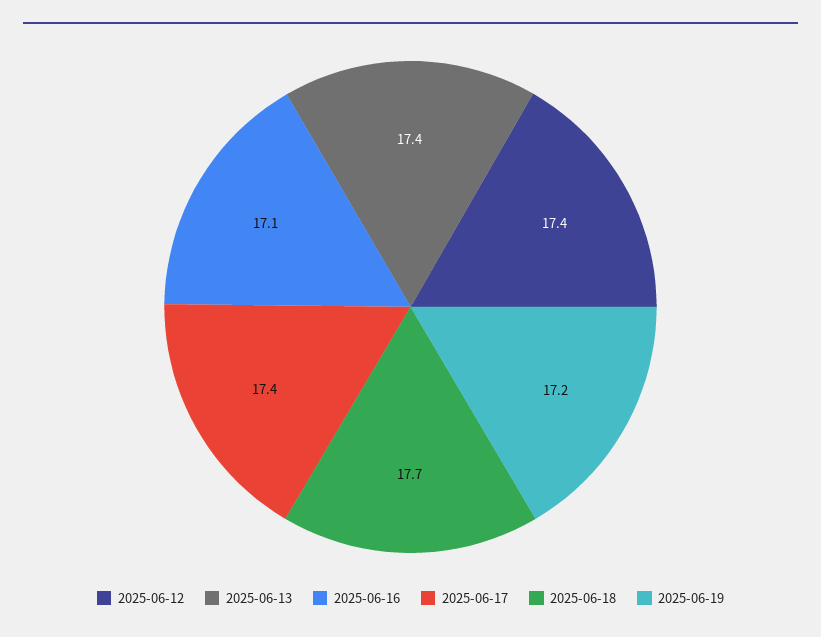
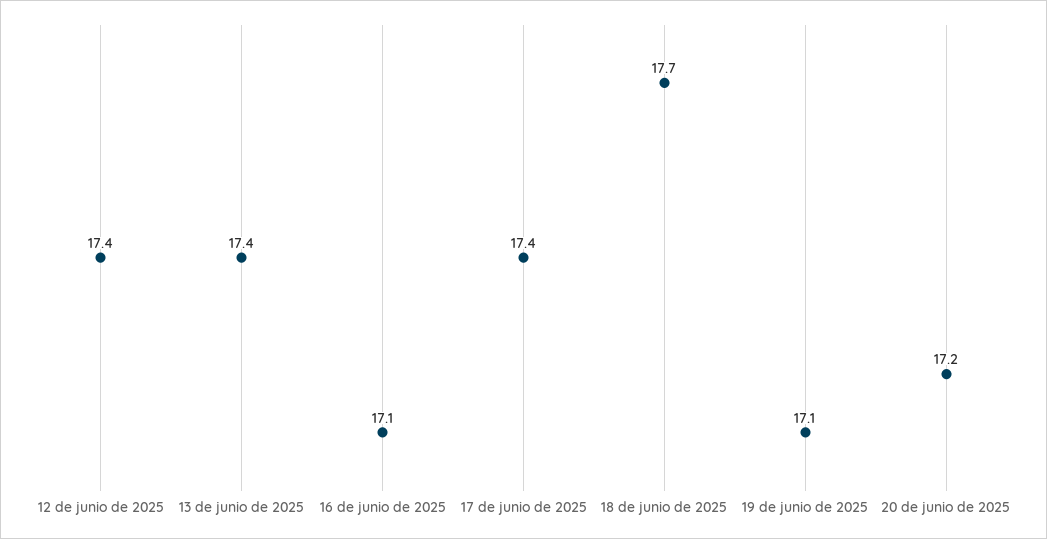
2025-06-19: 17.2 -> 17.1
20 de junio de 2025: none -> 17.2

